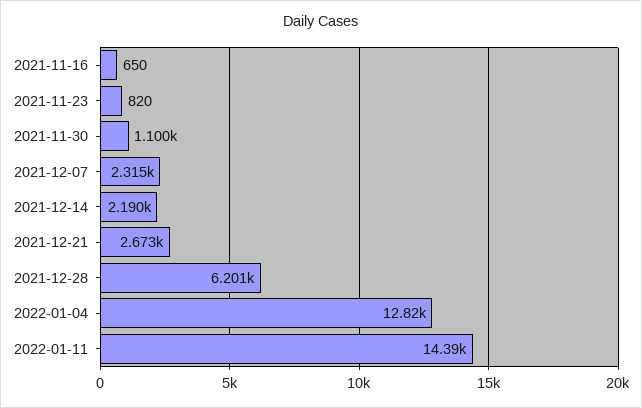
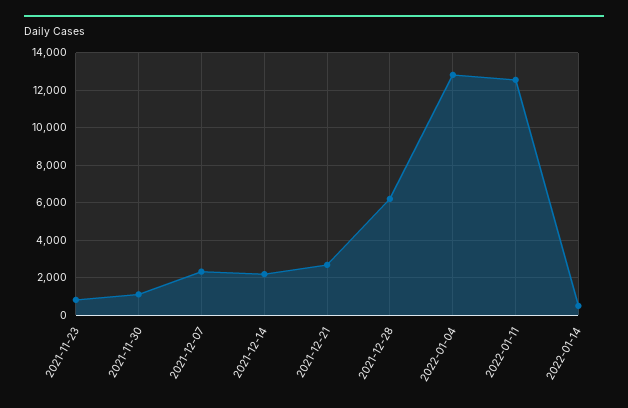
2021-11-16: 650 -> none
2022-01-11: 14390 -> 12500
2022-01-14: none -> 500

